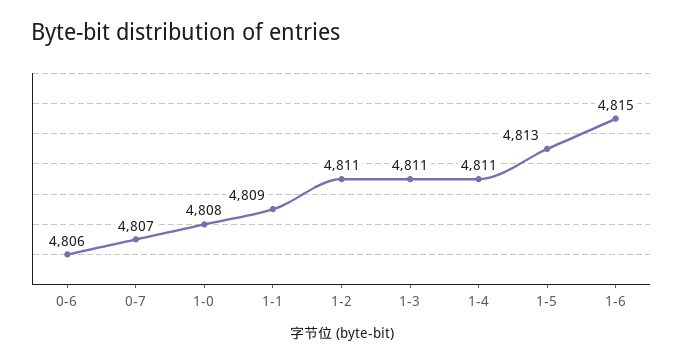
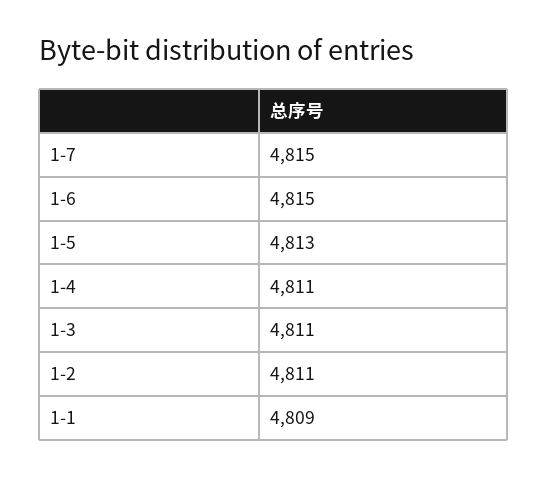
0-6: 4806 -> none
0-7: 4807 -> none
1-0: 4808 -> none
1-7: none -> 4815

